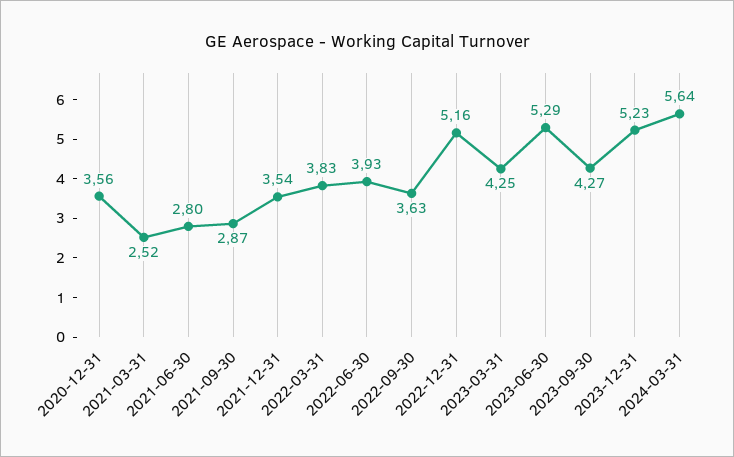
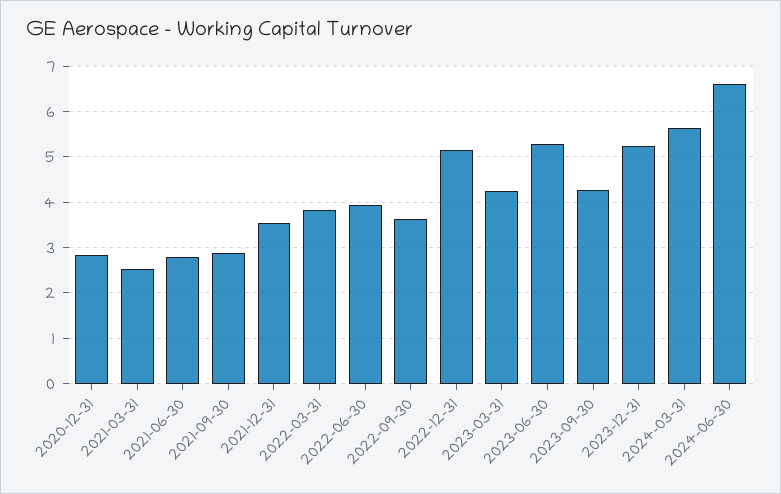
2020-12-31: 3.56 -> 2.8
2024-06-30: none -> 6.6

